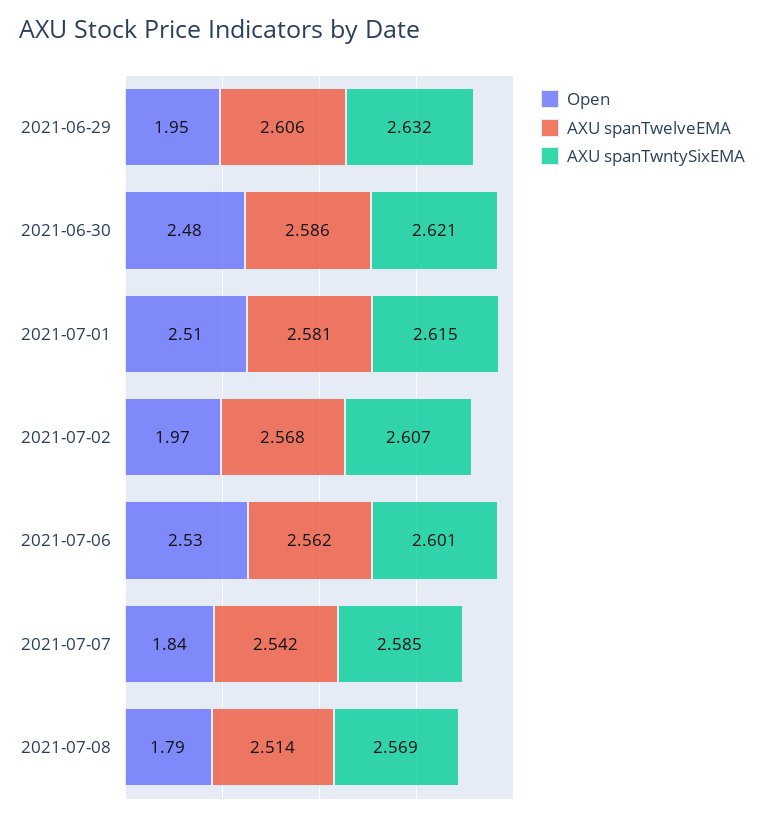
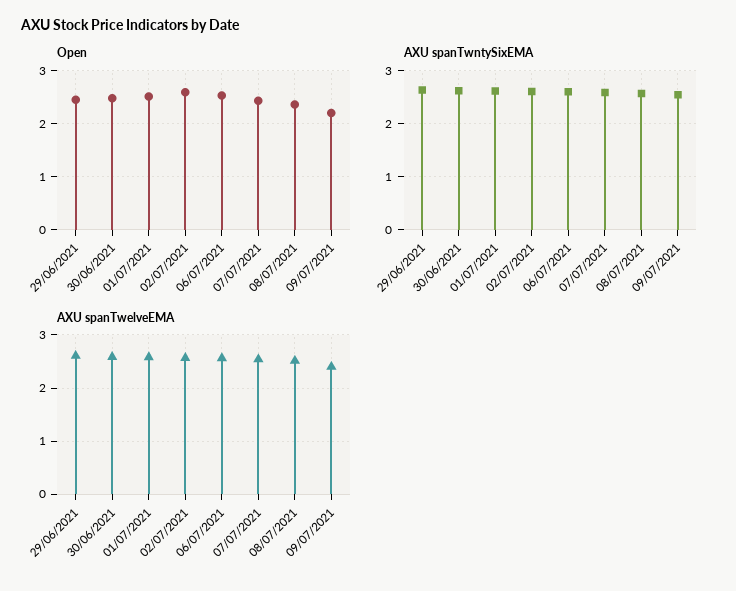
Open, 2021-06-29: 1.95 -> 2.4
Open, 2021-07-02: 1.97 -> 2.6
Open, 2021-07-07: 1.84 -> 2.4
Open, 2021-07-08: 1.79 -> 2.4
Open, 09/07/2021: none -> 2.2
AXU spanTwntySixEMA, 09/07/2021: none -> 2.6
AXU spanTwelveEMA, 09/07/2021: none -> 2.4

